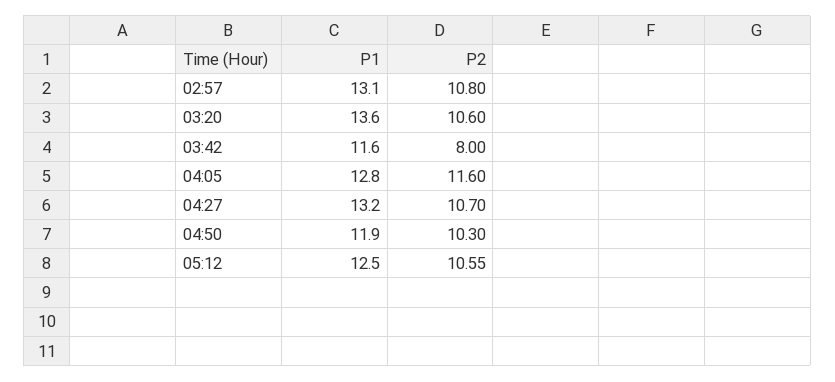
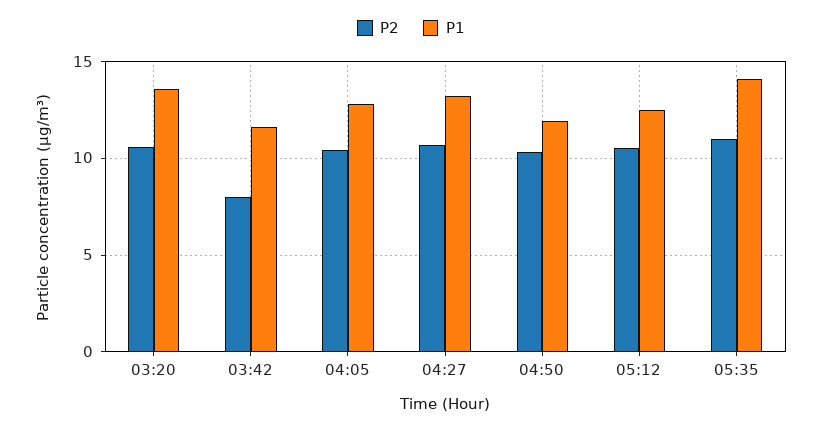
P1, 02:57: 13.1 -> none
P2, 02:57: 10.8 -> none
P2, 04:05: 11.6 -> 10.5
P2, 05:35: none -> 11
P1, 05:35: none -> 14

